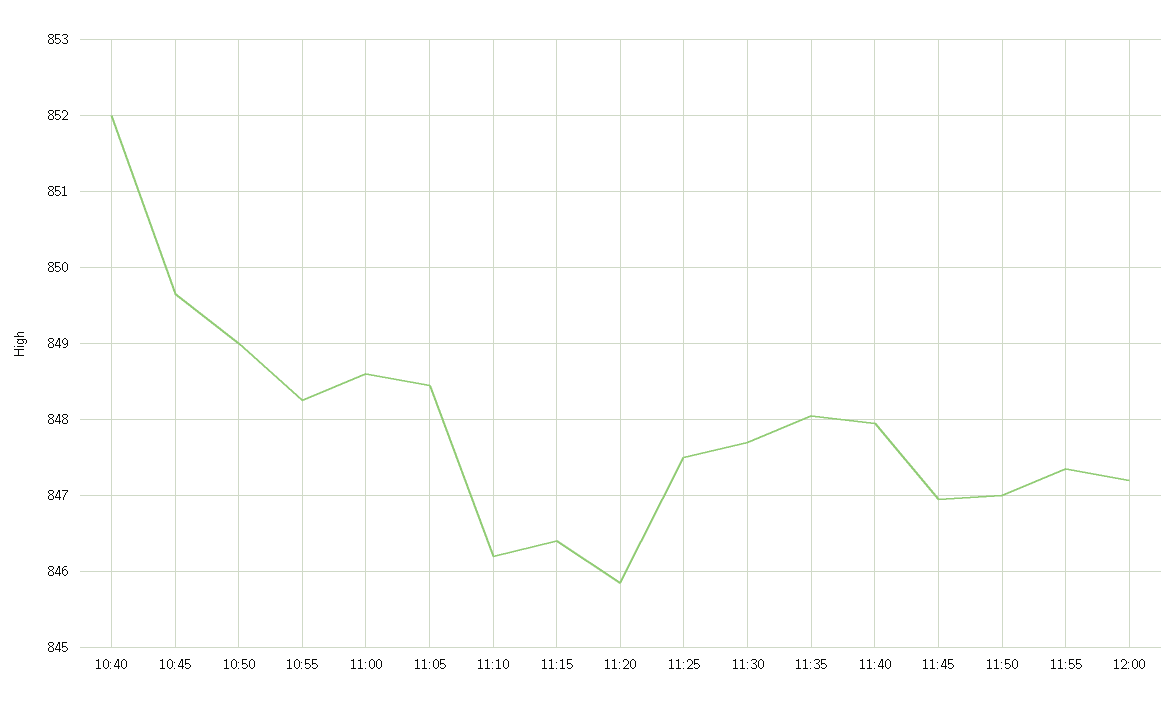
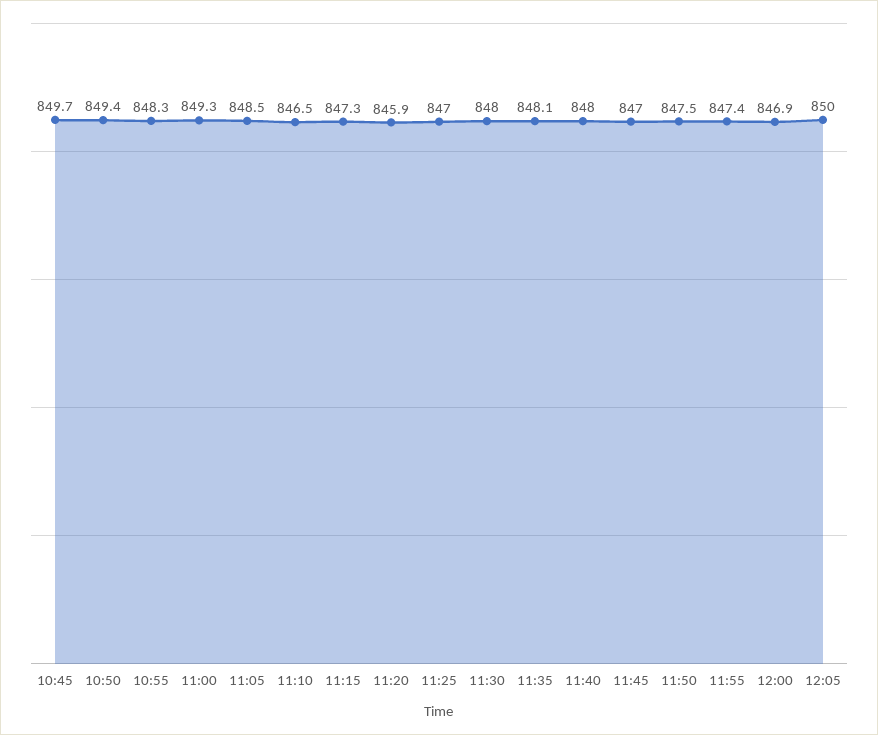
10:40: 852 -> none
10:50: 849 -> 849.4
11:00: 848.6 -> 849.3
11:10: 846.2 -> 846.5
11:15: 846.4 -> 847.3
11:25: 847.5 -> 847
11:30: 847.7 -> 848
11:50: 847 -> 847.5
12:00: 847.2 -> 846.9
12:05: none -> 850

